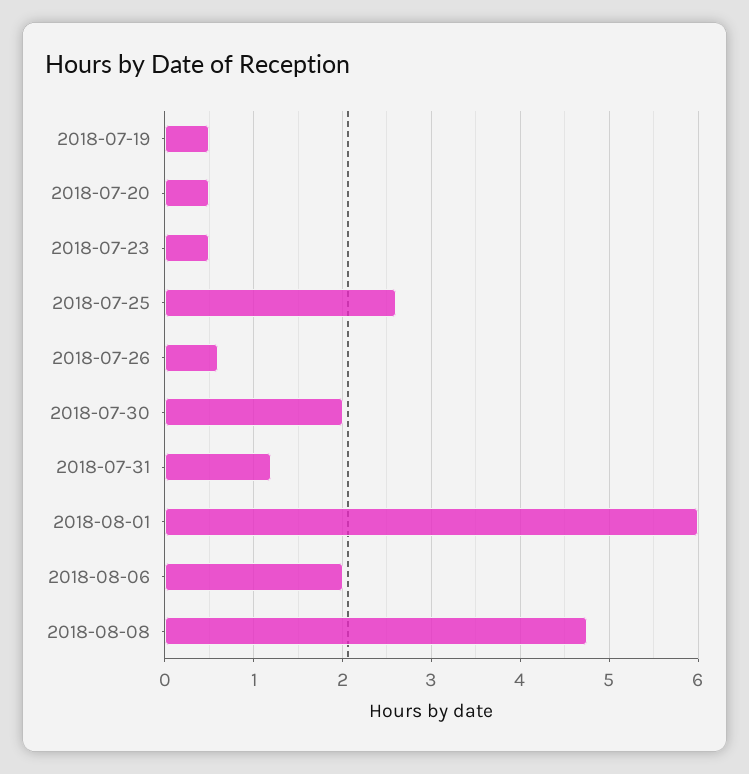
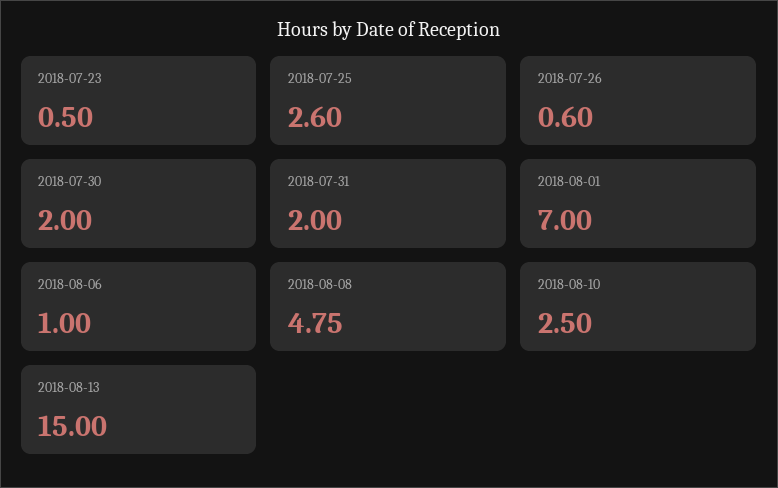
2018-07-19: 0.5 -> none
2018-07-20: 0.5 -> none
2018-07-31: 1.2 -> 2
2018-08-01: 6 -> 7
2018-08-06: 2 -> 1
2018-08-10: none -> 2.5
2018-08-13: none -> 15

